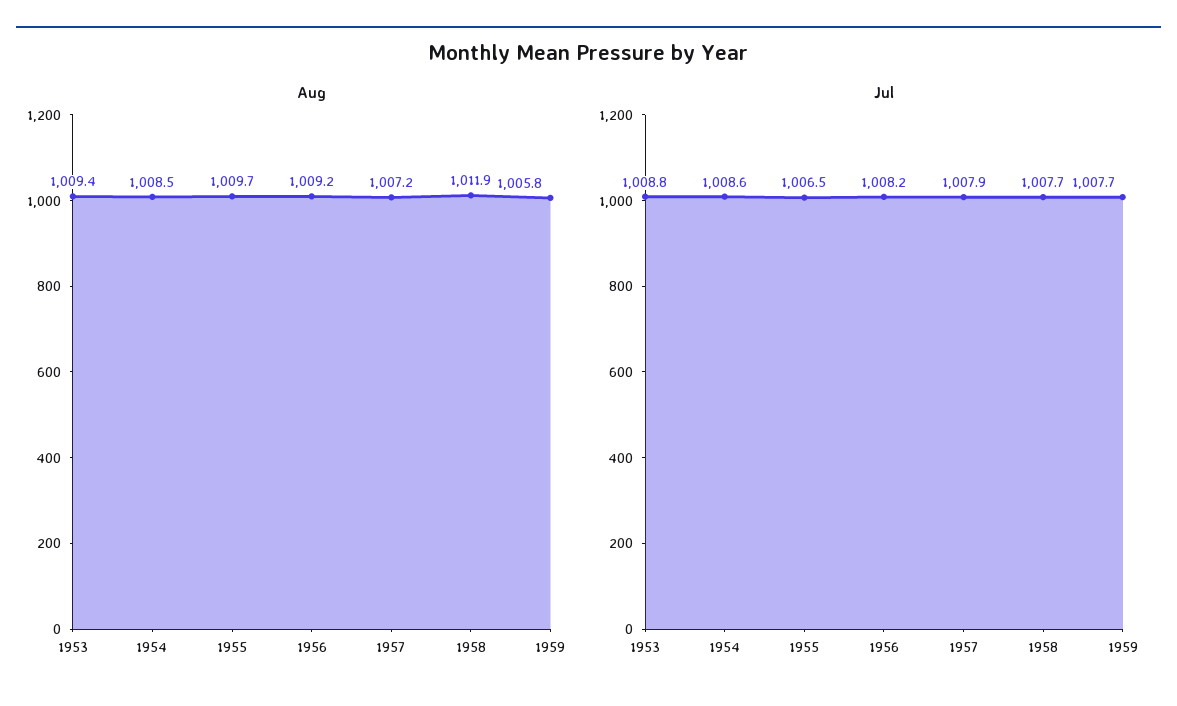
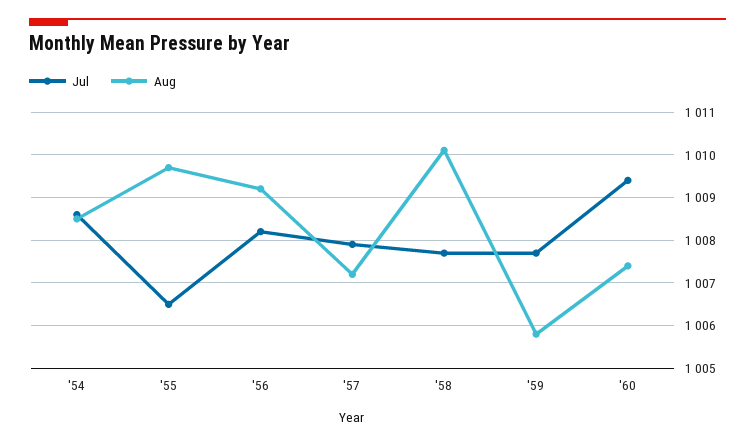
Aug, 1953: 1009.4 -> none
Aug, 1958: 1011.9 -> 1010
Jul, 1953: 1008.8 -> none
Jul, '60: none -> 1009.5
Aug, '60: none -> 1007.5

